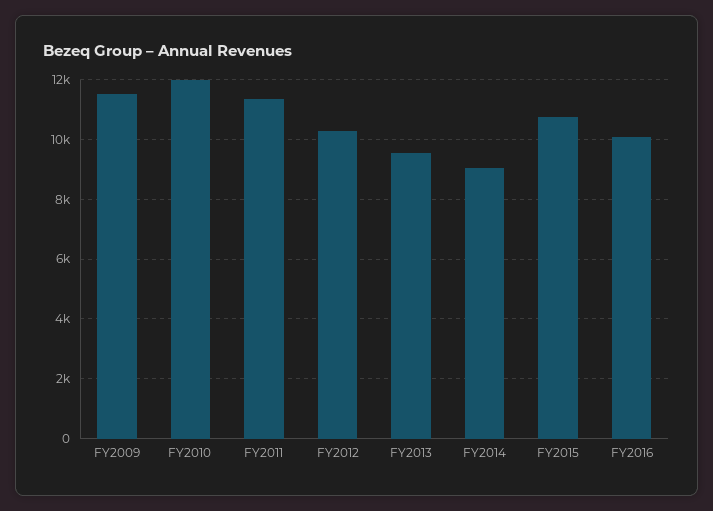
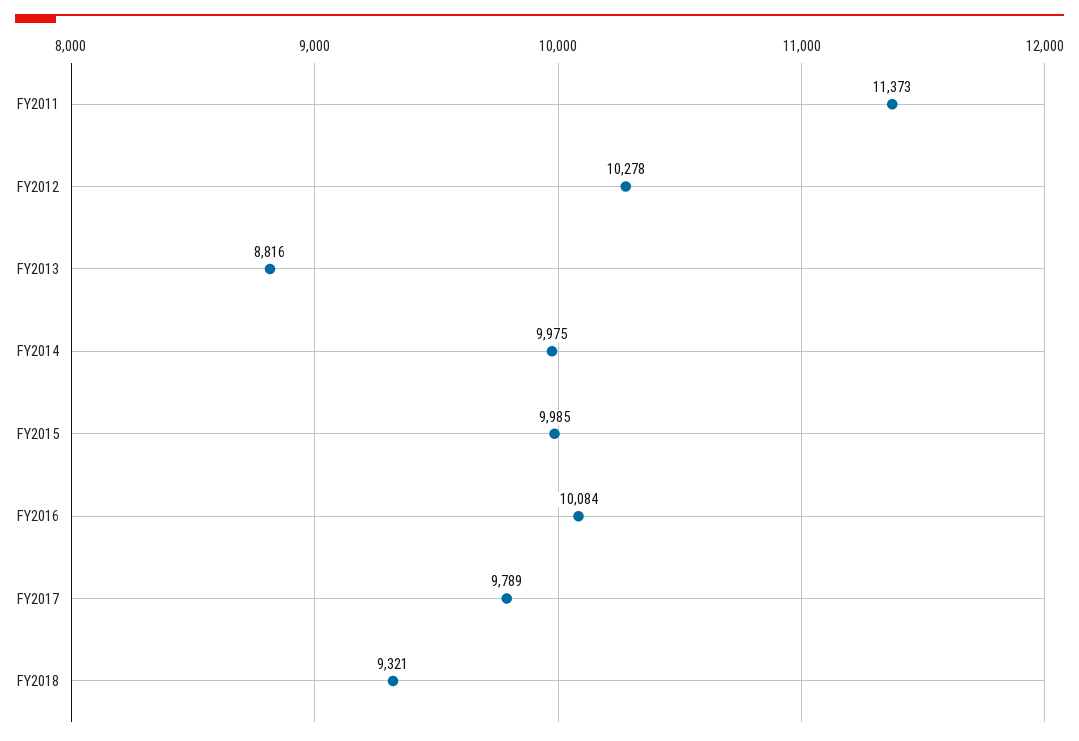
FY2009: 11500 -> none
FY2010: 12000 -> none
FY2013: 9500 -> 8816
FY2014: 9000 -> 9975
FY2015: 10750 -> 9985
FY2017: none -> 9789
FY2018: none -> 9321

